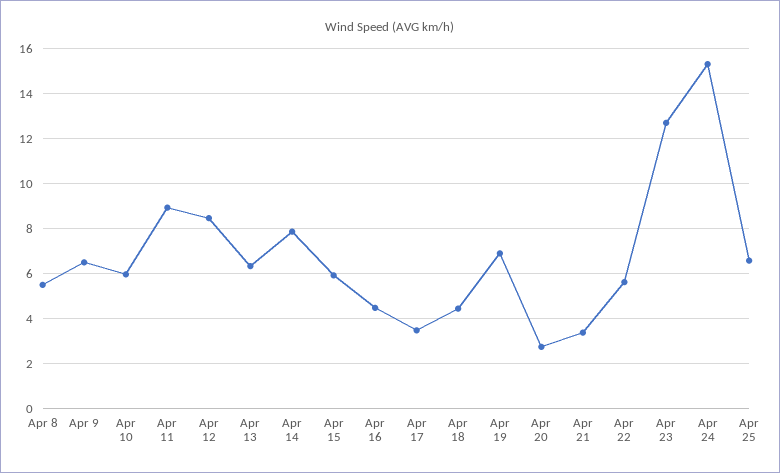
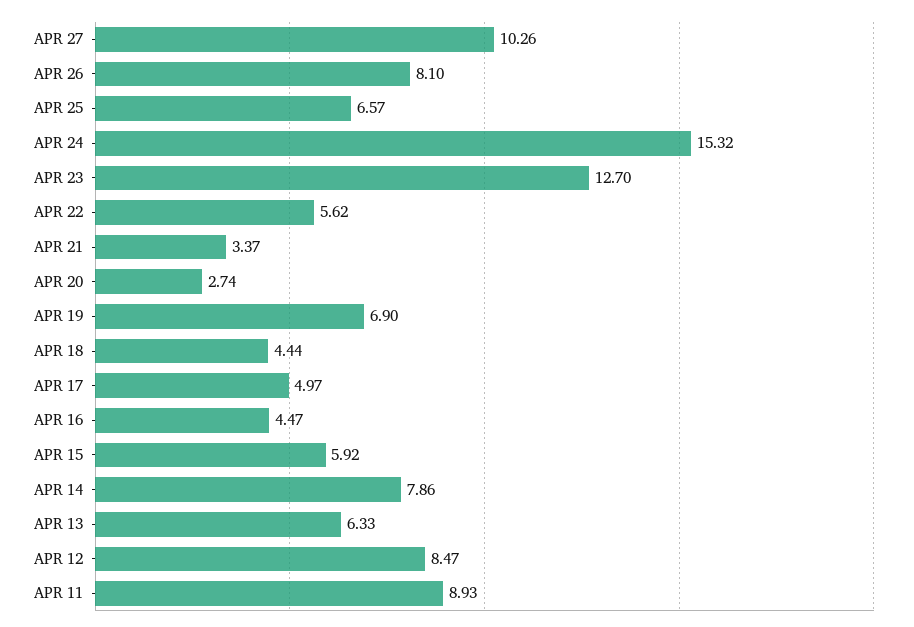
Apr 8: 5.5 -> none
Apr 9: 6.5 -> none
Apr 10: 6 -> none
Apr 17: 3.5 -> 4.97
APR 27: none -> 10.26
APR 26: none -> 8.1

